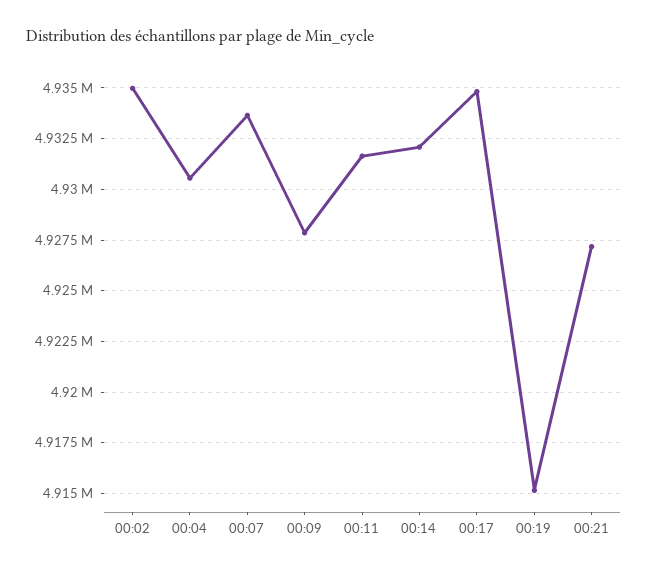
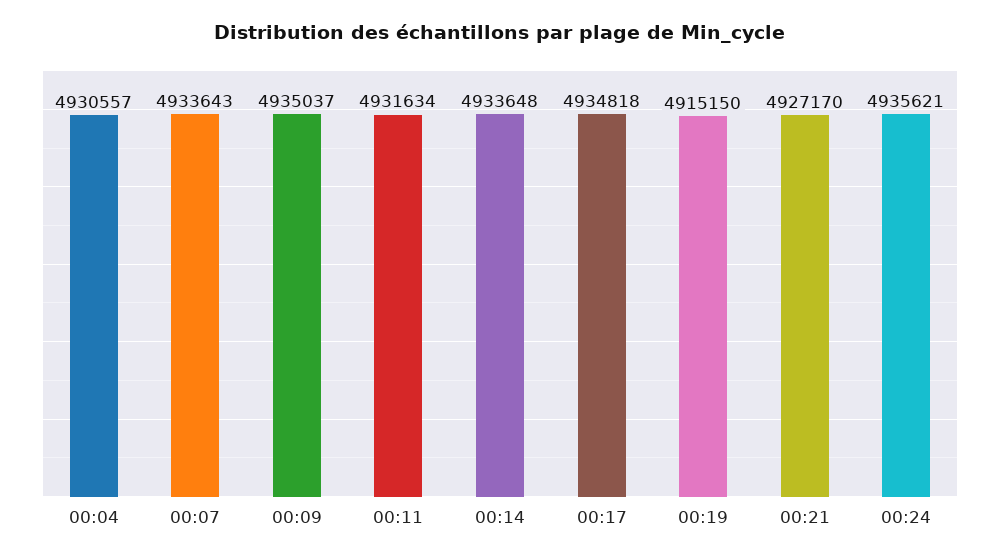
00:02: 4935000 -> none
00:09: 4928000 -> 4935037
00:14: 4932000 -> 4933648
00:24: none -> 4935621

